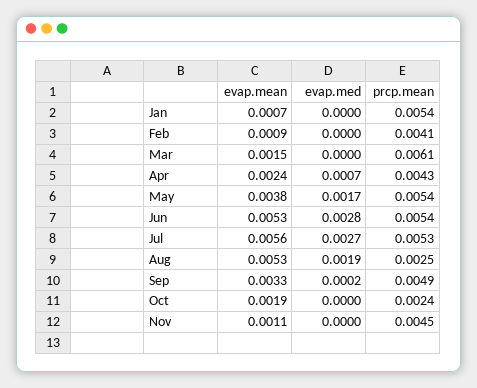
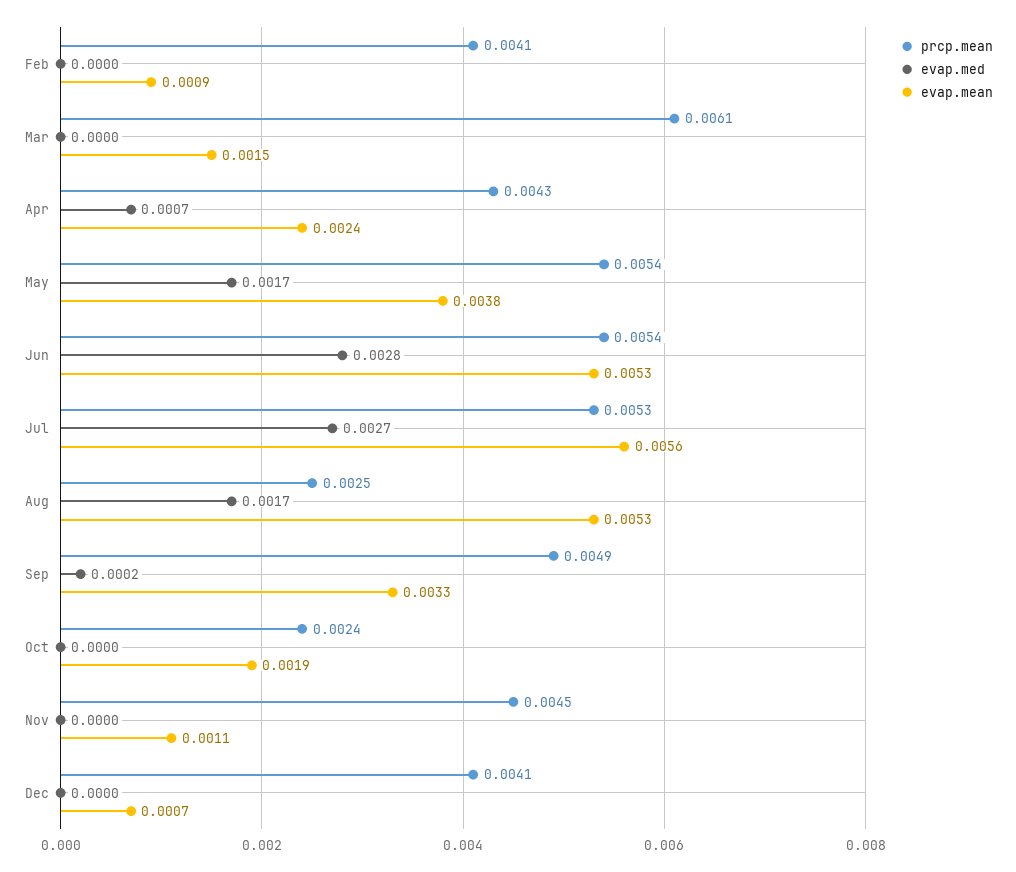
evap.mean, Jan: 0.0007 -> none
evap.med, Jan: 0 -> none
prcp.mean, Jan: 0.0054 -> none
evap.med, Aug: 0.0019 -> 0.0017
prcp.mean, Dec: none -> 0.0041
evap.med, Dec: none -> 0
evap.mean, Dec: none -> 0.0007

